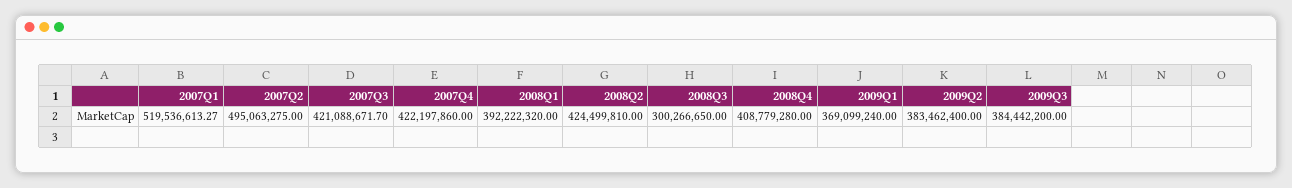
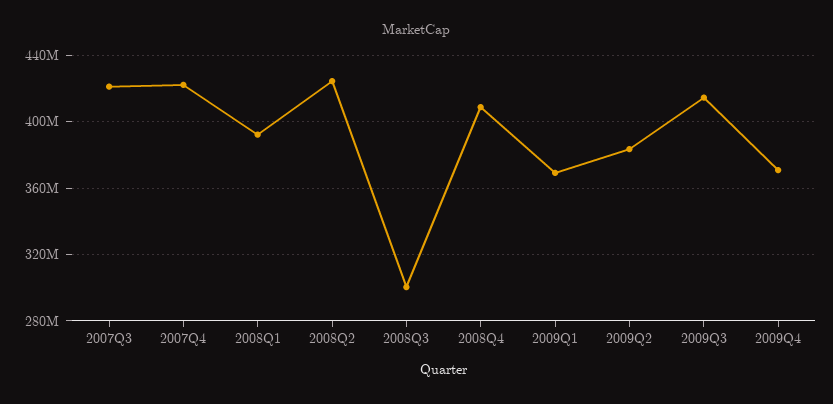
2007Q1: 519536613.27 -> none
2007Q2: 495063275 -> none
2009Q3: 384442200 -> 415000000
2009Q4: none -> 370000000

